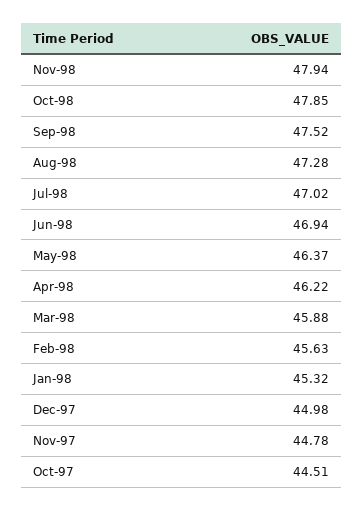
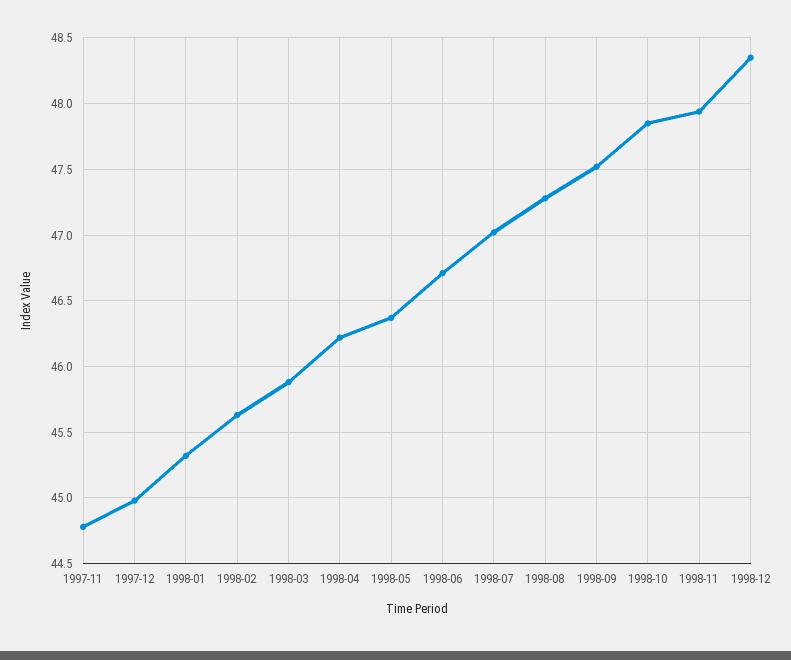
Jun-98: 46.94 -> 46.7
Oct-97: 44.51 -> none
1998-12: none -> 48.35

